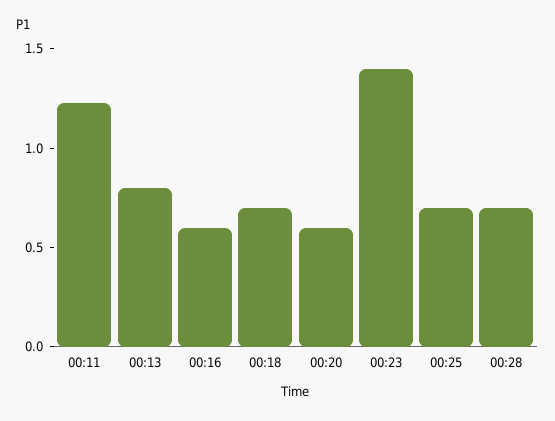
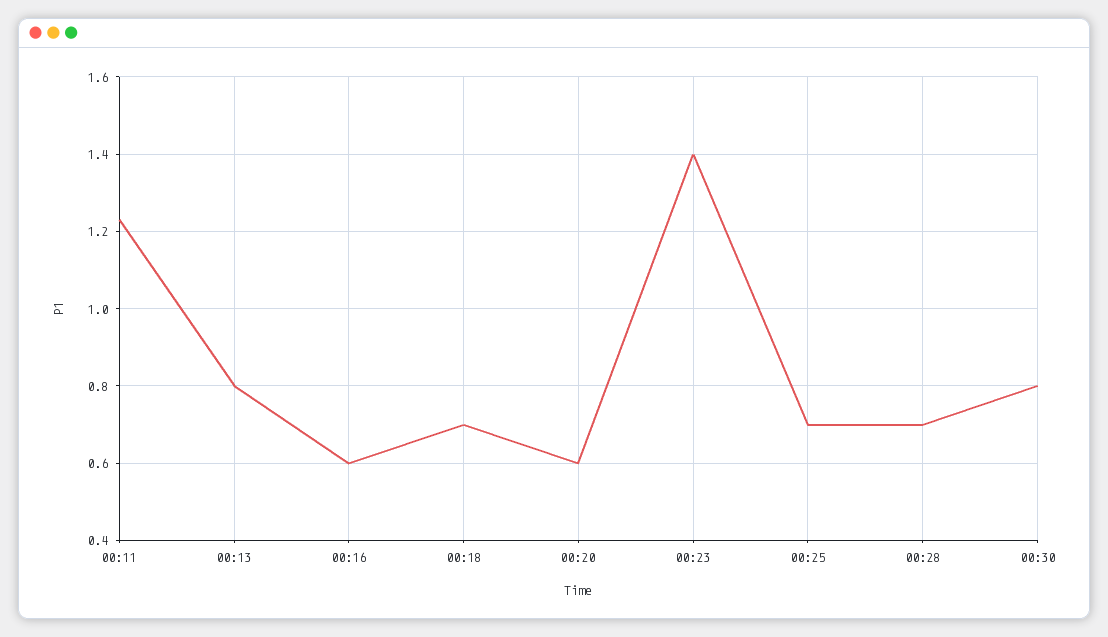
00:30: none -> 0.8

